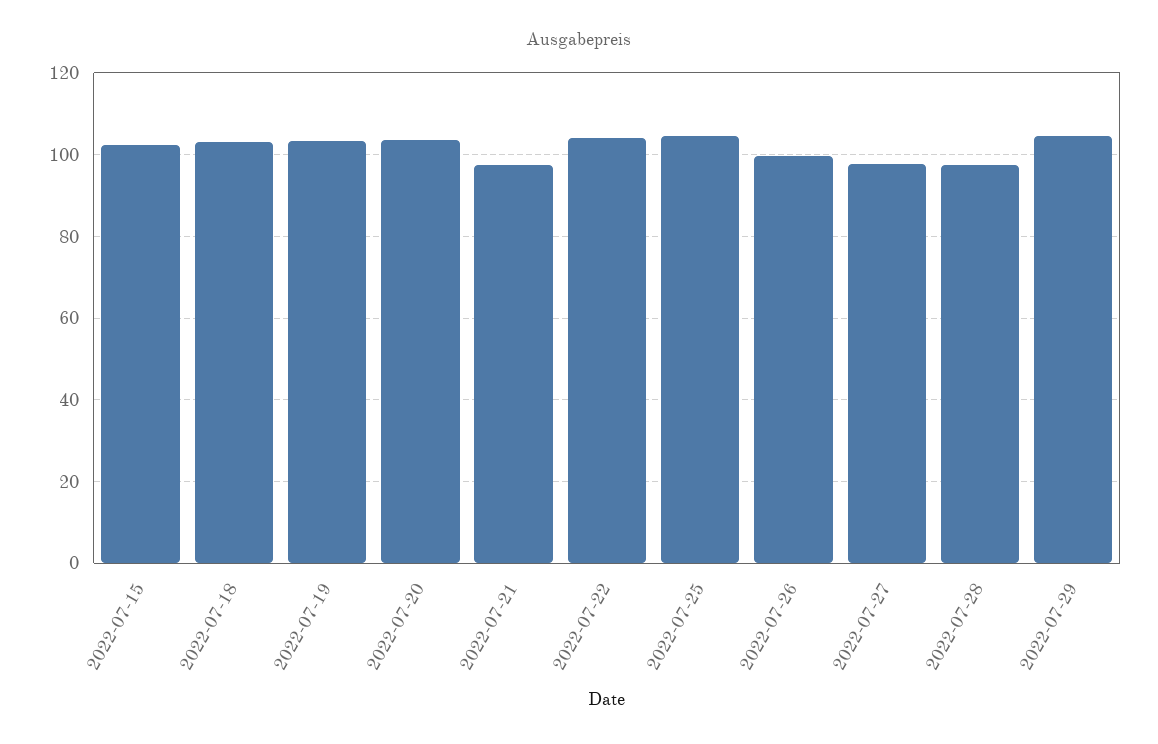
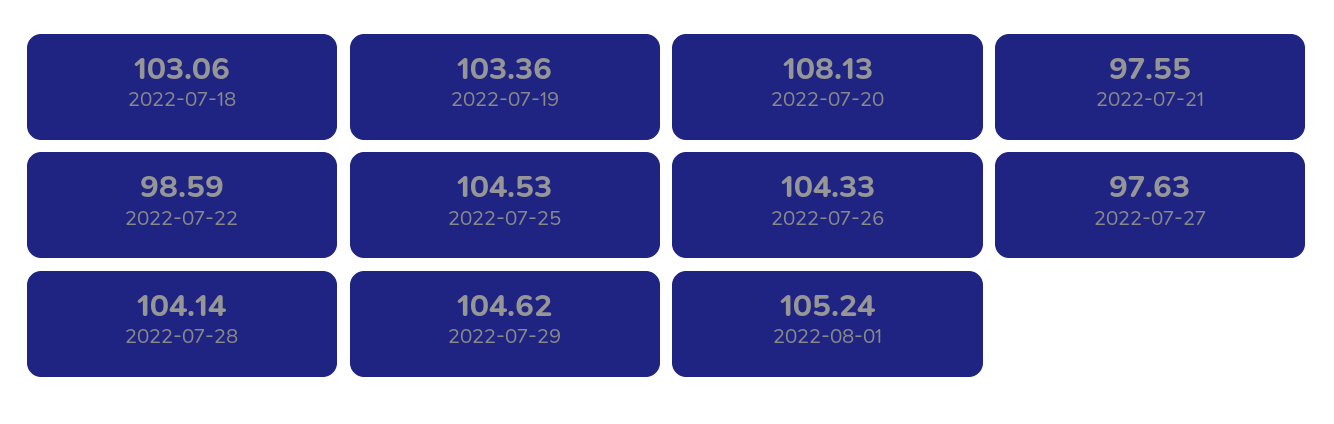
2022-07-15: 102 -> none
2022-07-20: 104 -> 108.13
2022-07-22: 104 -> 98.59
2022-07-26: 100 -> 104.33
2022-07-28: 98 -> 104.14
2022-08-01: none -> 105.24

